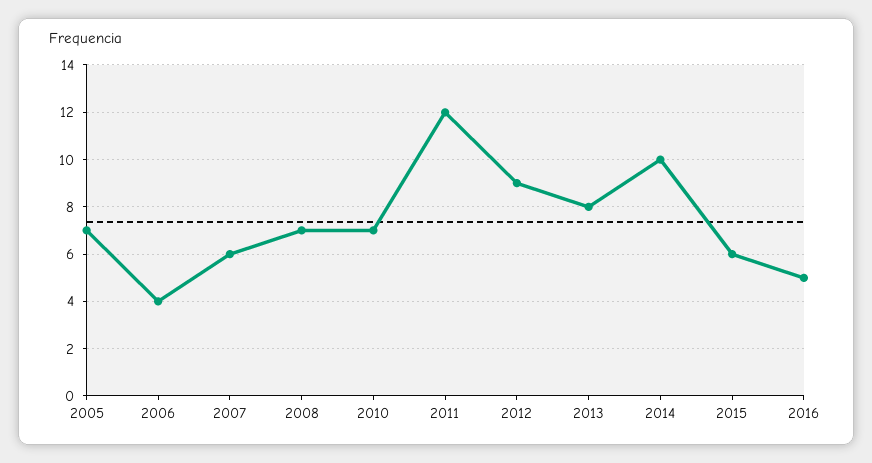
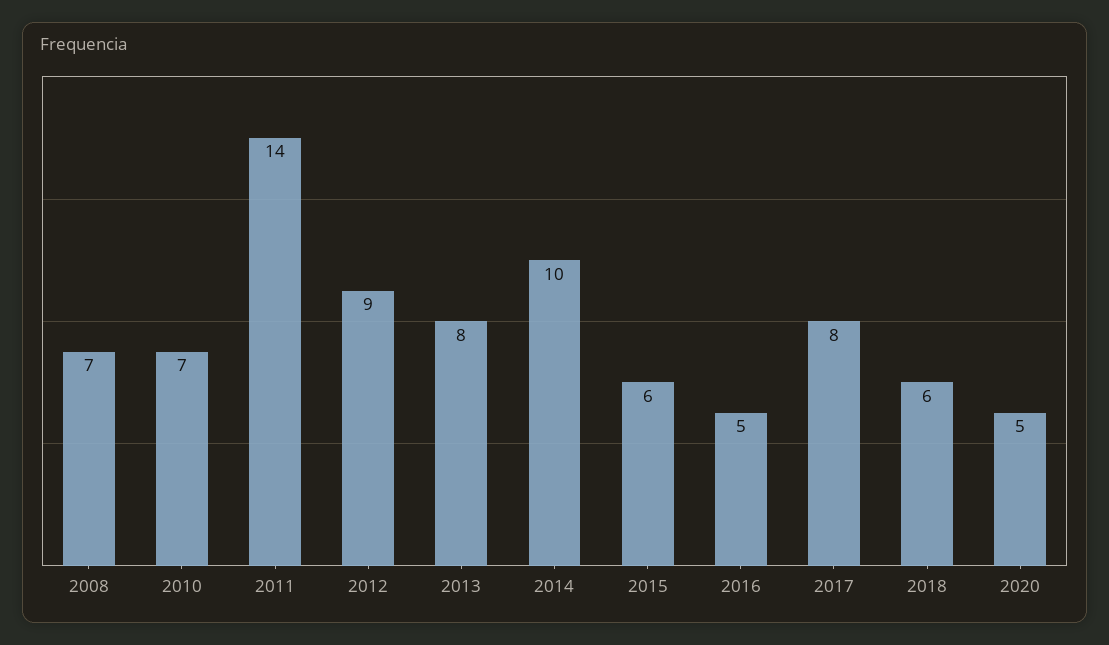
2005: 7 -> none
2006: 4 -> none
2007: 6 -> none
2011: 12 -> 14
2017: none -> 8
2018: none -> 6
2020: none -> 5

